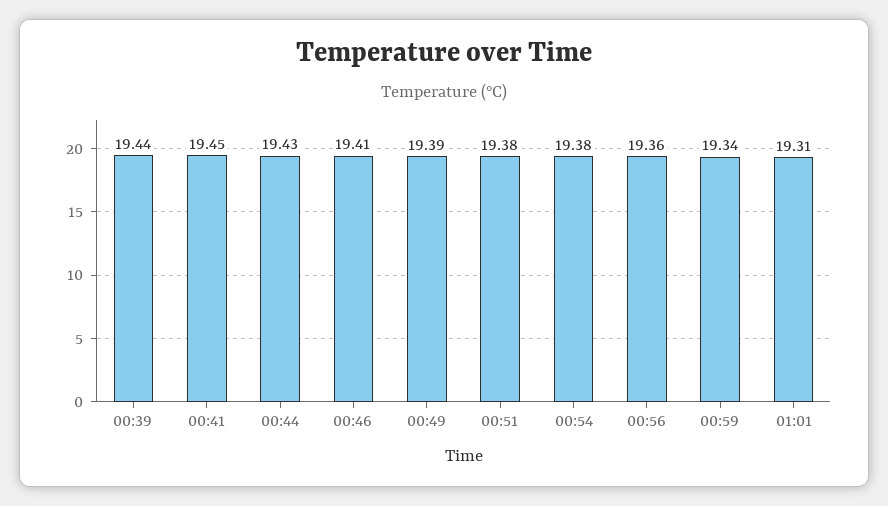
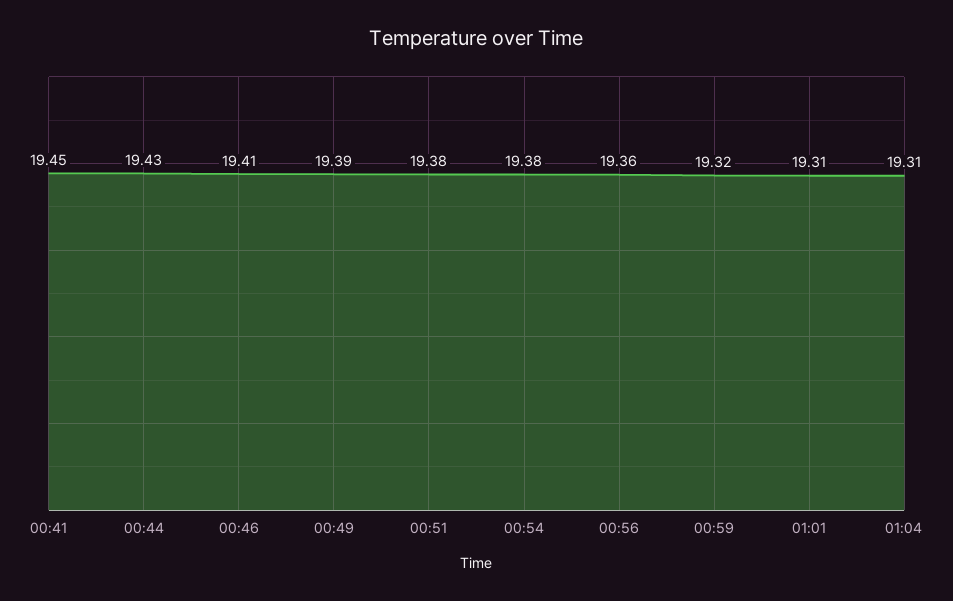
00:39: 19.44 -> none
00:59: 19.34 -> 19.32
01:04: none -> 19.31

